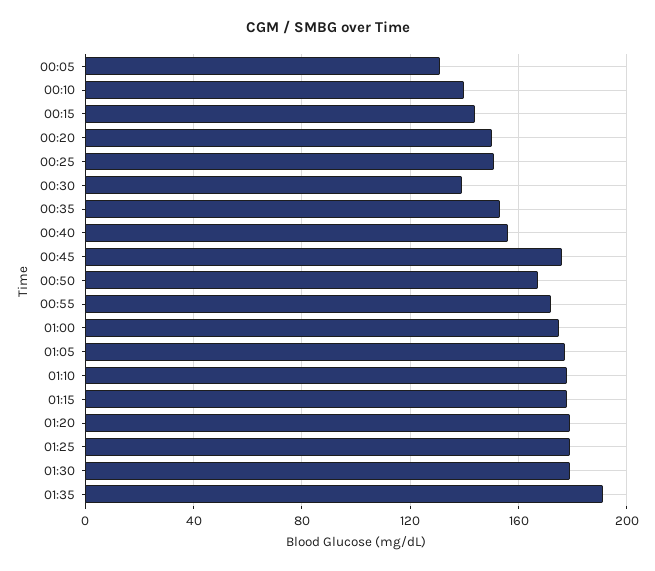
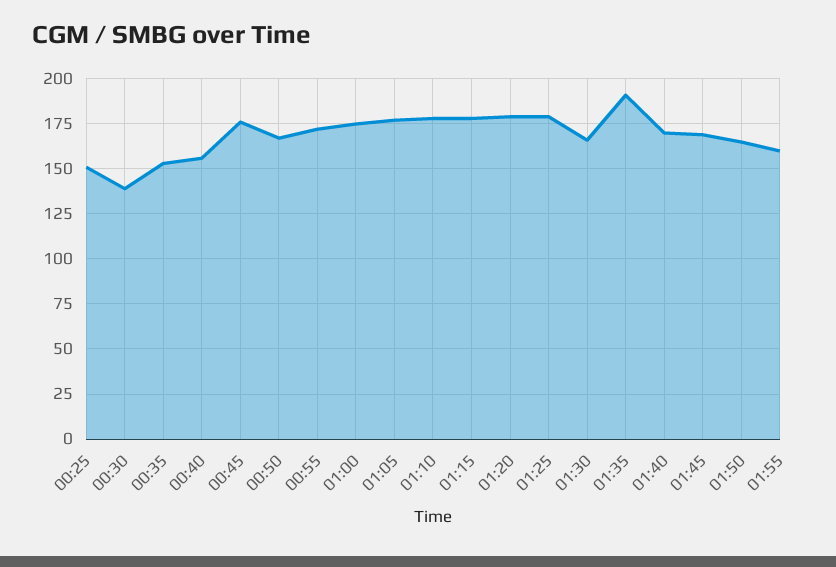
00:05: 130 -> none
00:10: 140 -> none
00:15: 145 -> none
00:20: 150 -> none
01:30: 180 -> 165
01:40: none -> 170
01:45: none -> 170
01:50: none -> 165
01:55: none -> 160

